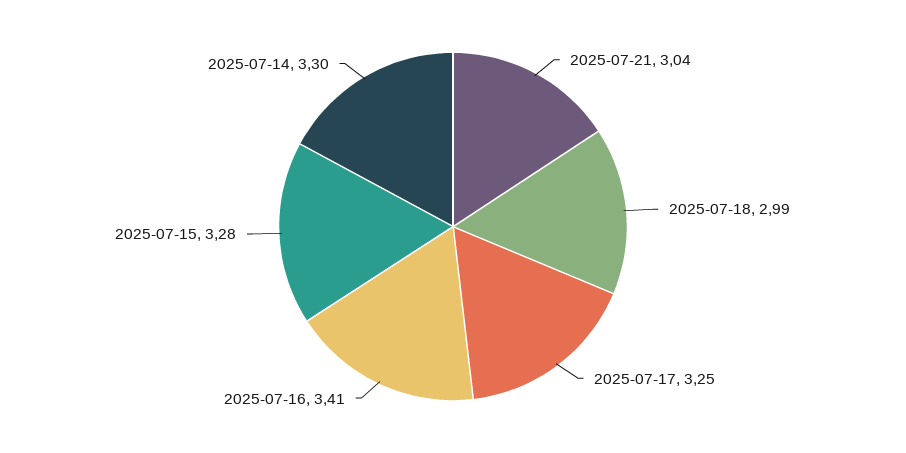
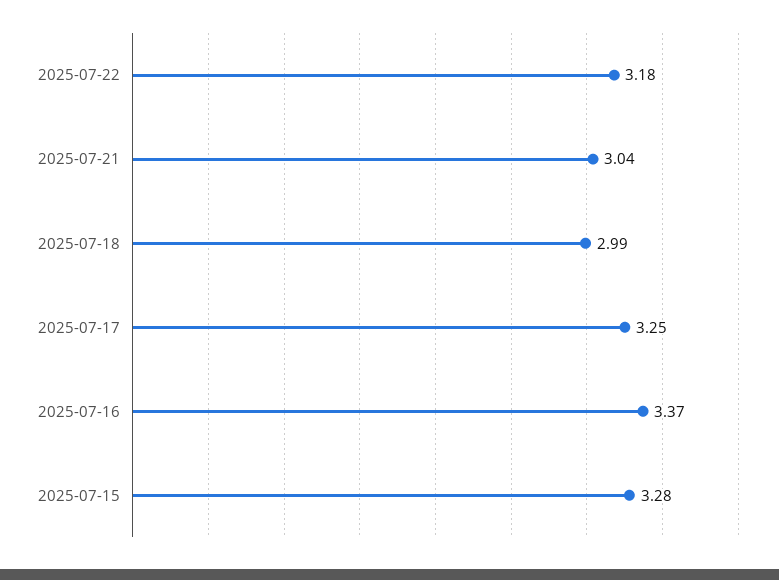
2025-07-16: 3.41 -> 3.37
2025-07-14: 3.3 -> none
2025-07-22: none -> 3.18

